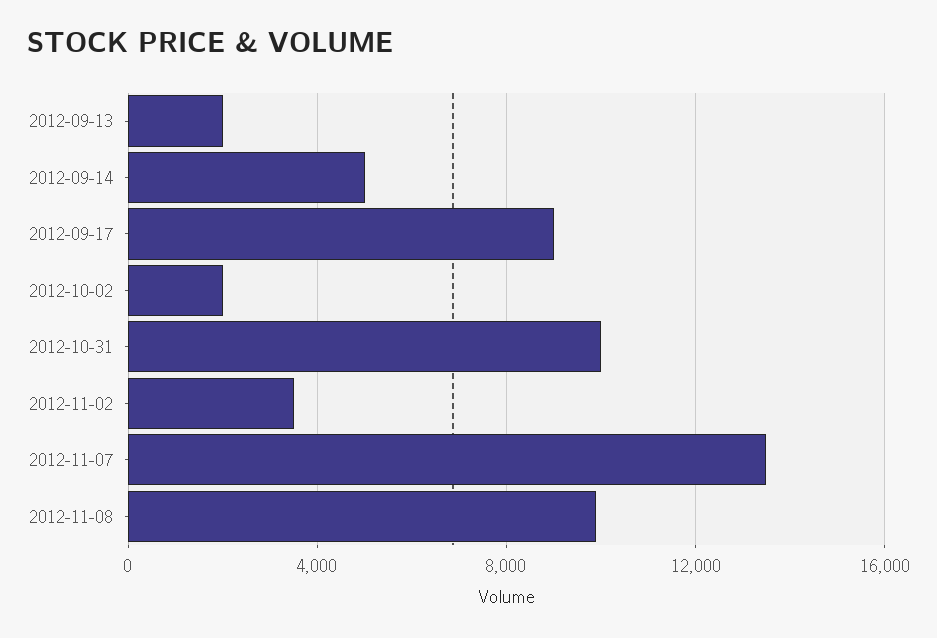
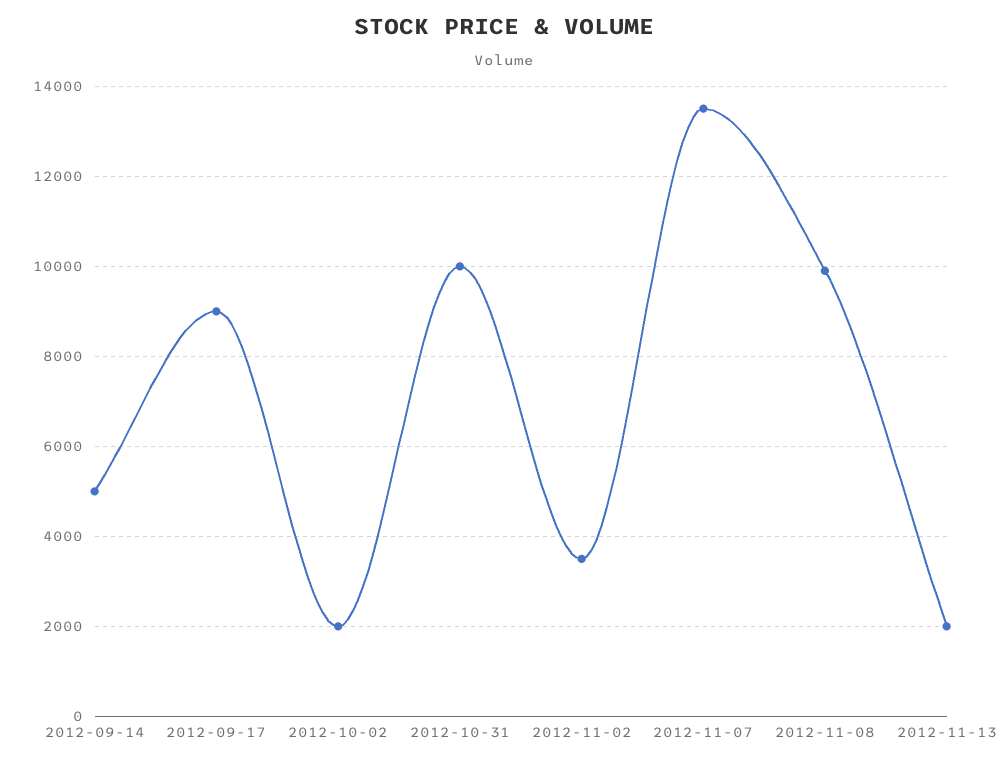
2012-09-13: 2000 -> none
2012-11-13: none -> 2000

